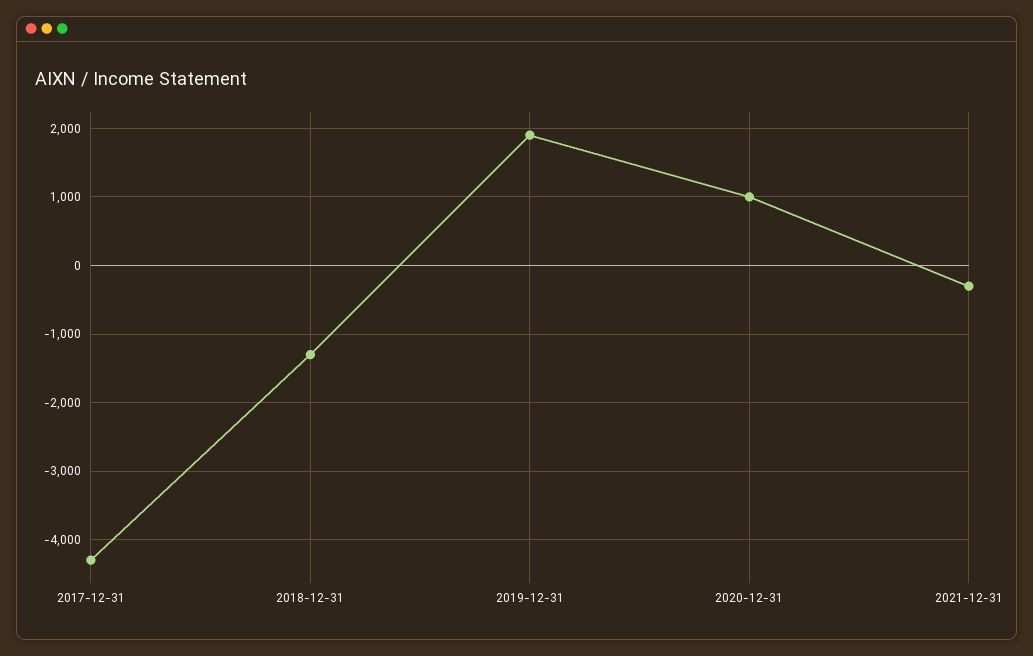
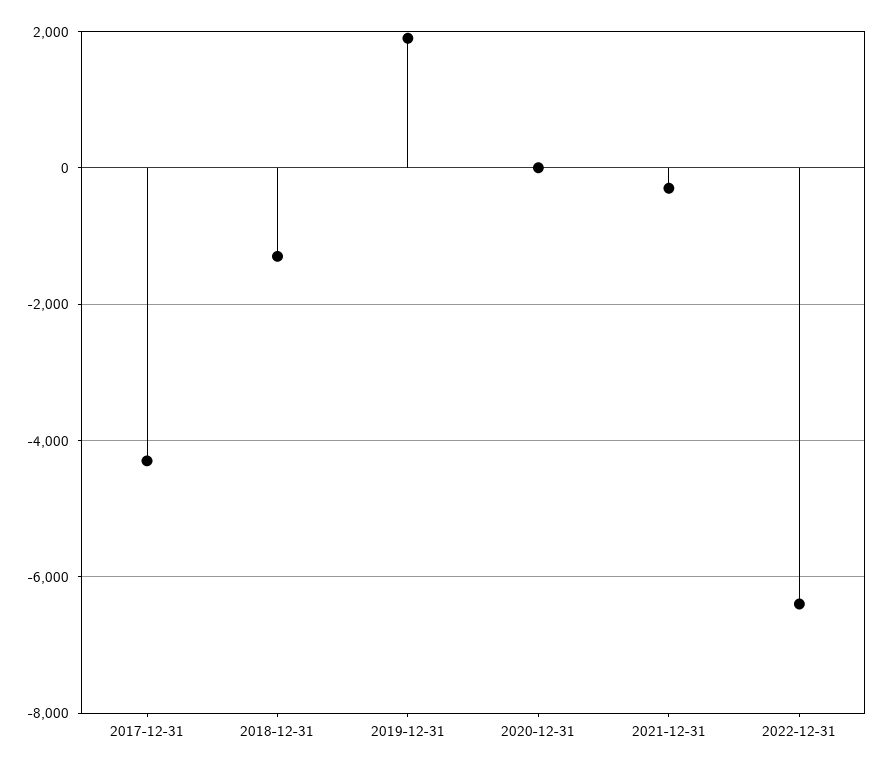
2020-12-31: 1000 -> 0
2022-12-31: none -> -6400

